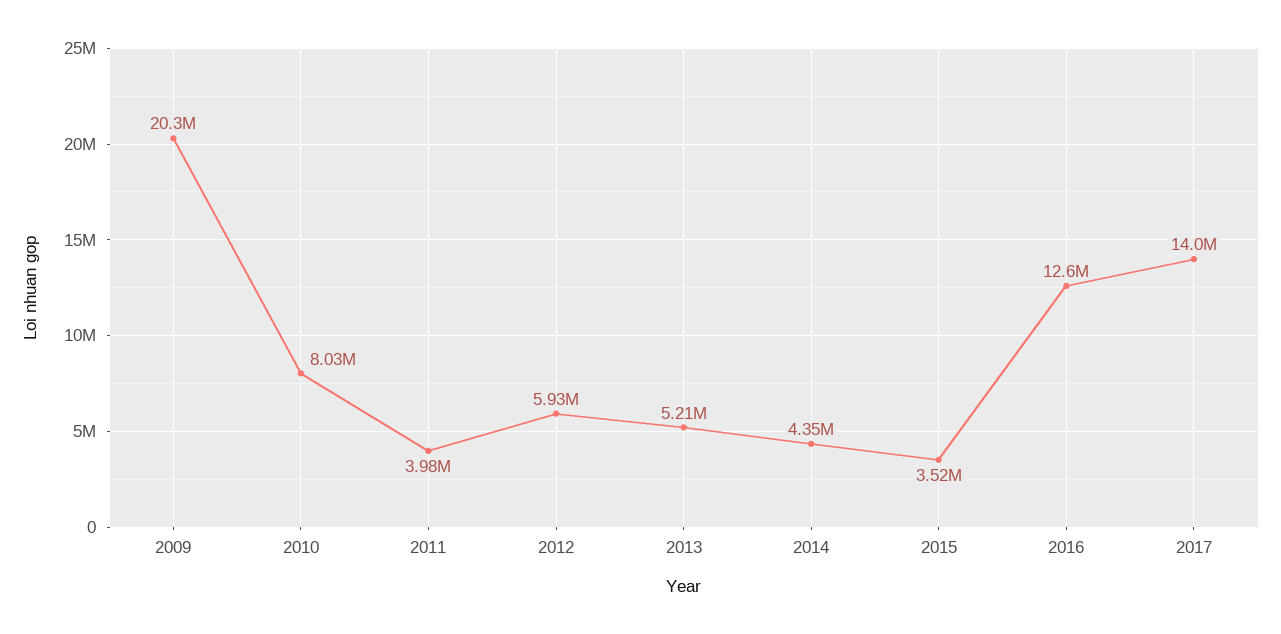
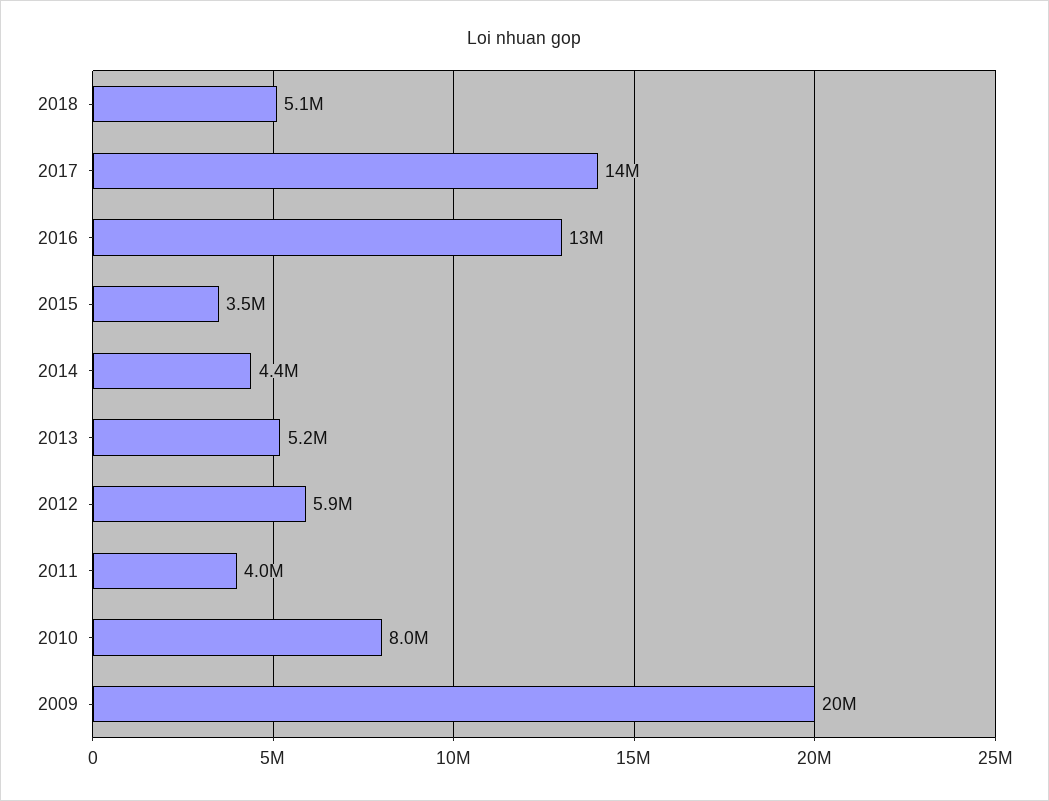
2018: none -> 5100000

